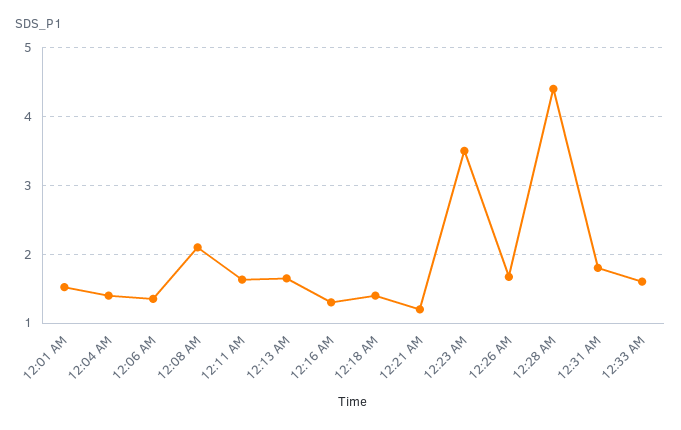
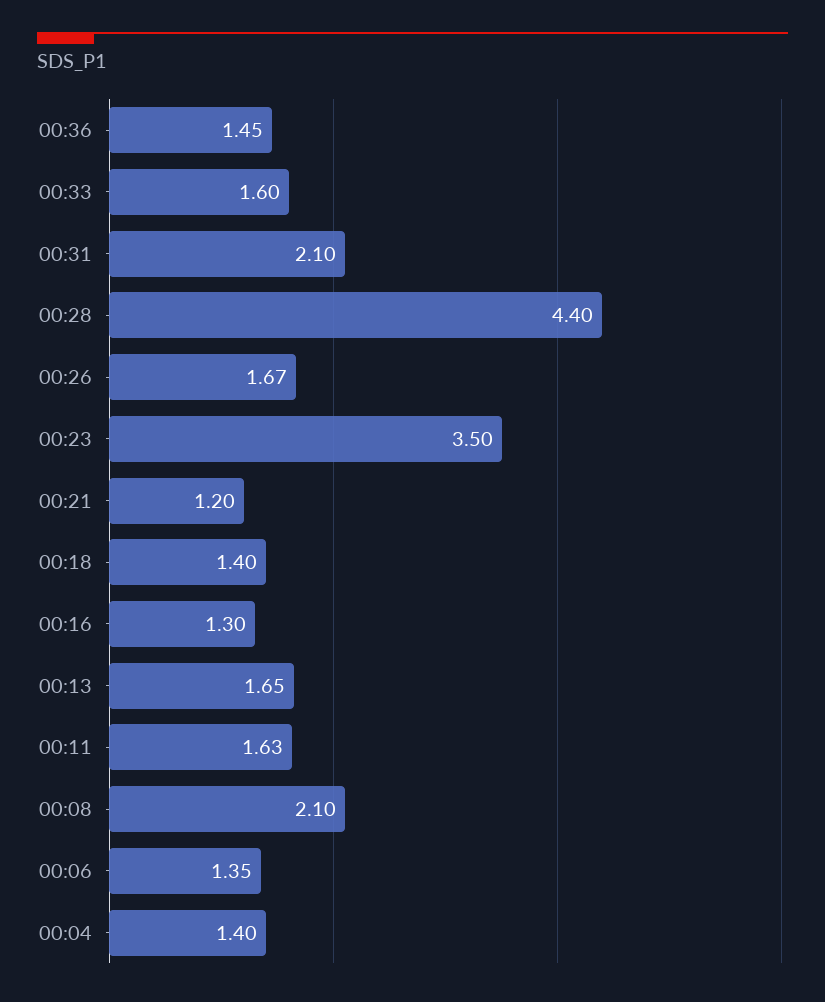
12:01 AM: 1.5 -> none
12:31 AM: 1.8 -> 2.1
00:36: none -> 1.45

